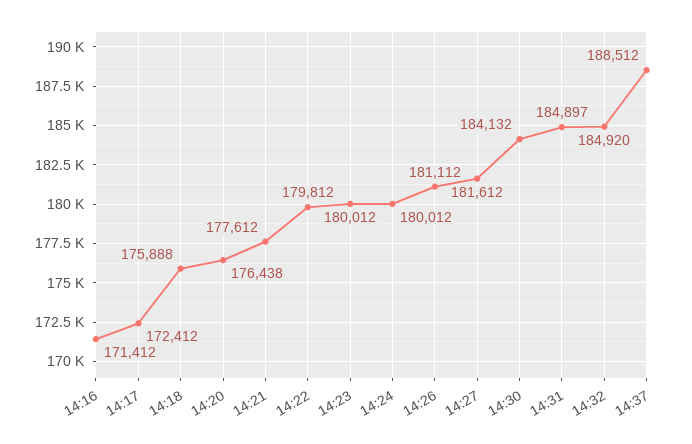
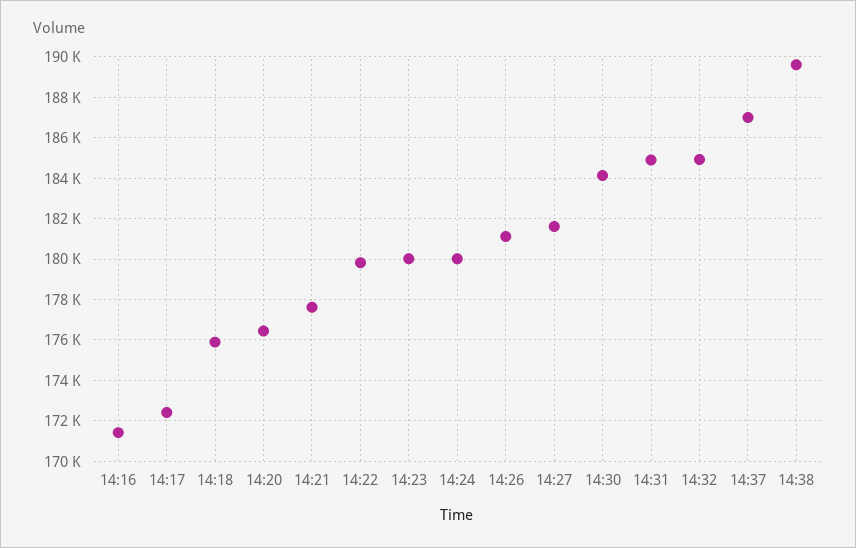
14:37: 188512 -> 187000
14:38: none -> 189500

